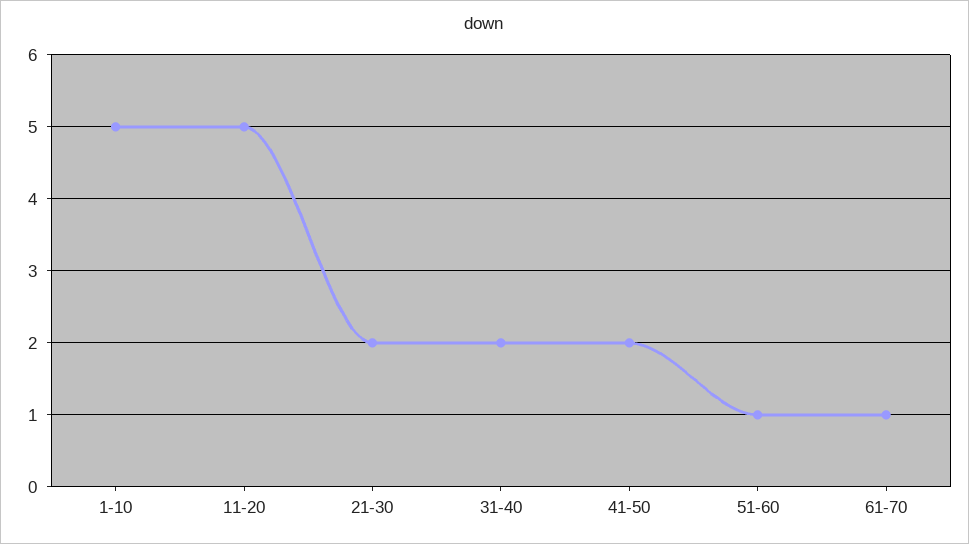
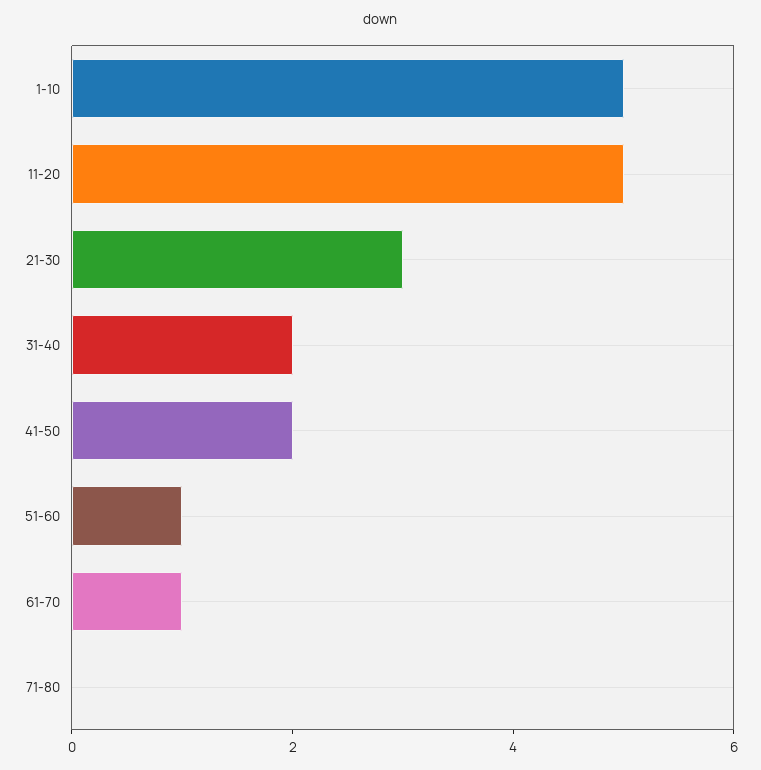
21-30: 2 -> 3
71-80: none -> 0

